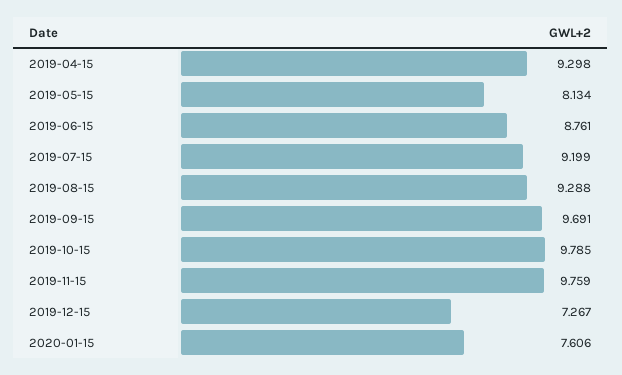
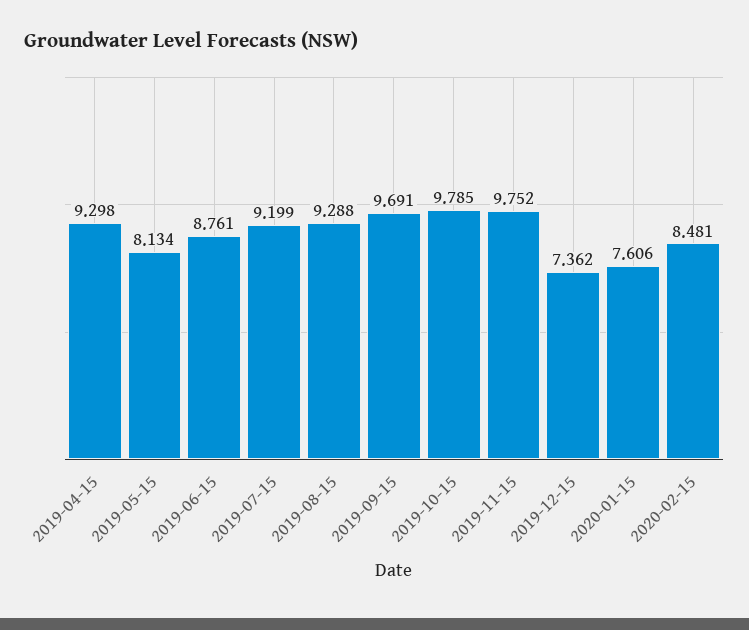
2019-11-15: 9.759 -> 9.752
2019-12-15: 7.267 -> 7.362
2020-02-15: none -> 8.481

